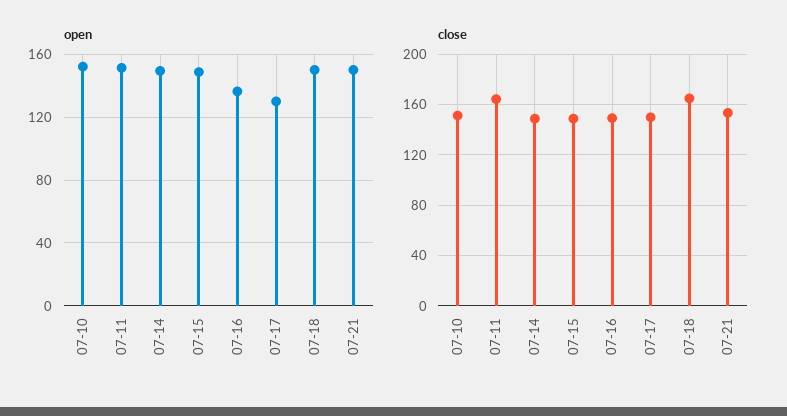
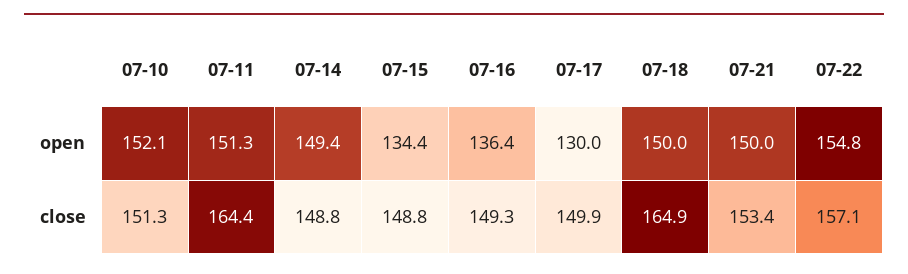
open, 07-15: 150 -> 134.4
open, 07-22: none -> 154.8
close, 07-22: none -> 157.1

